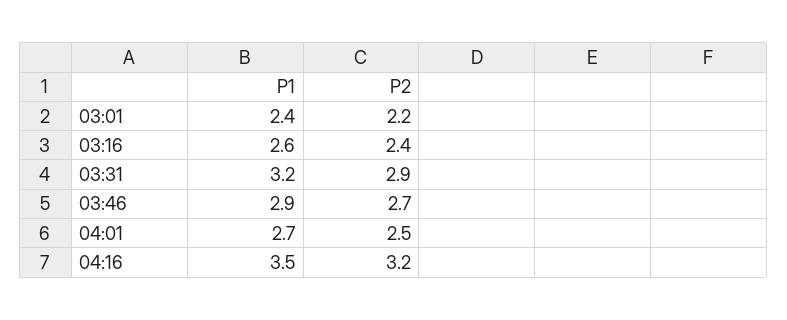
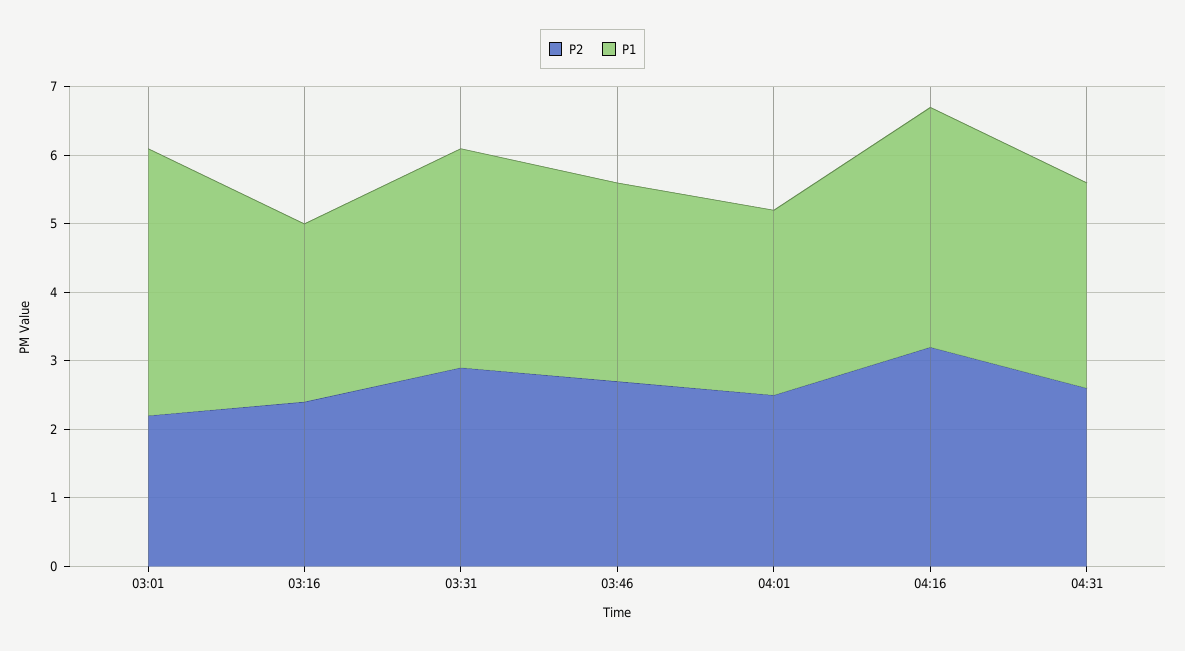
P1, 03:01: 2.4 -> 4
P2, 04:31: none -> 2.5
P1, 04:31: none -> 3

